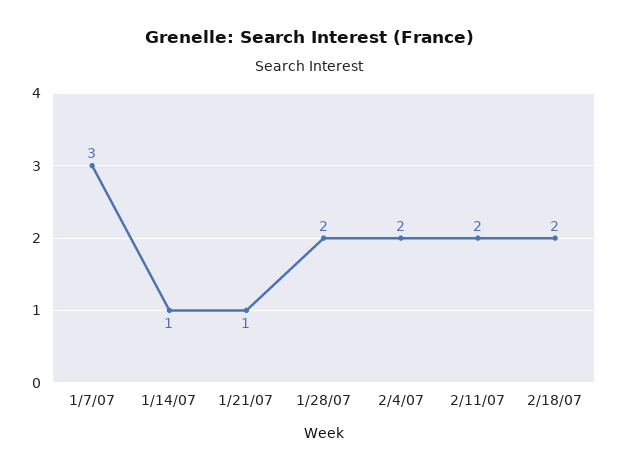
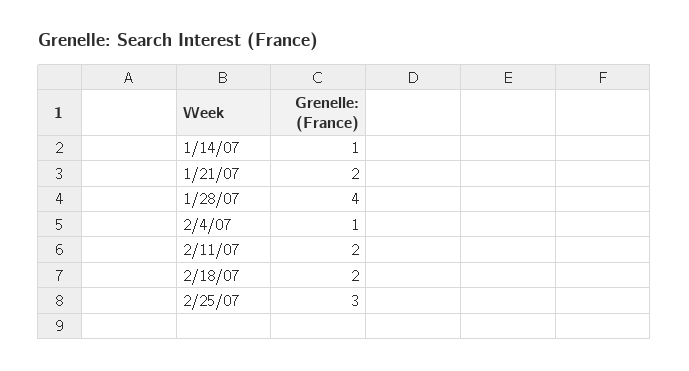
1/7/07: 3 -> none
1/21/07: 1 -> 2
1/28/07: 2 -> 4
2/4/07: 2 -> 1
2/25/07: none -> 3

